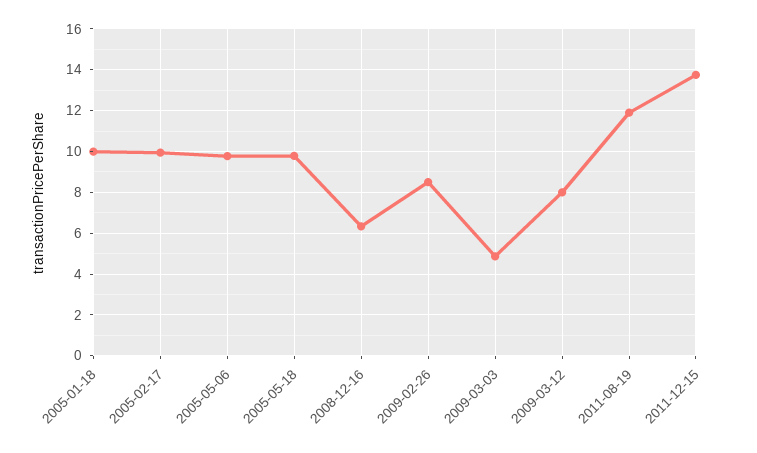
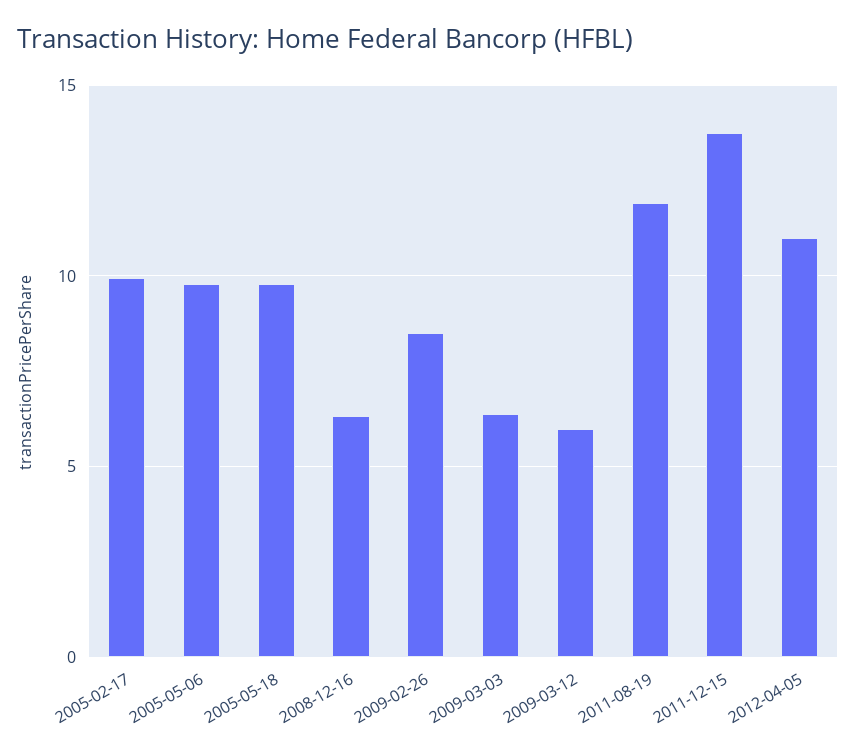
2005-01-18: 10 -> none
2009-03-03: 5 -> 6.5
2009-03-12: 8 -> 6
2012-04-05: none -> 11

